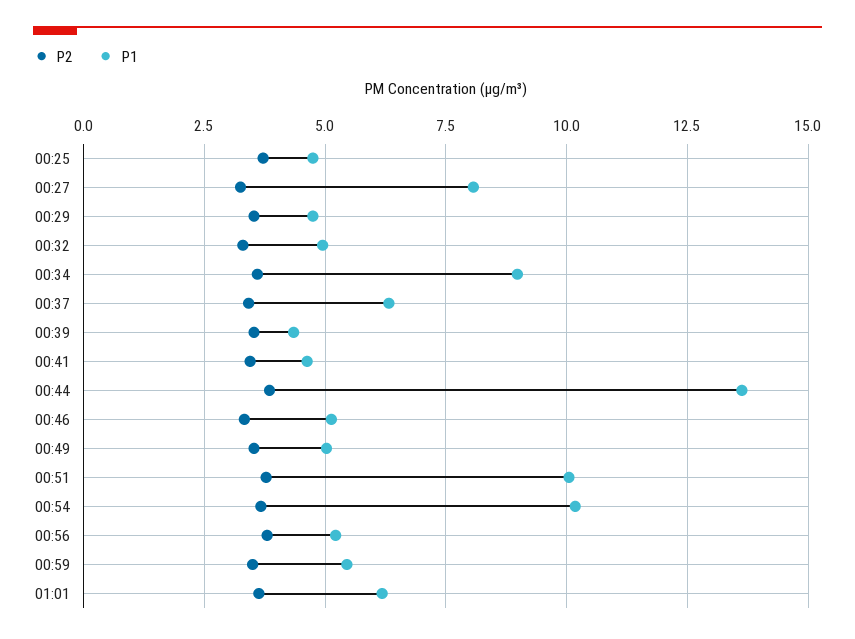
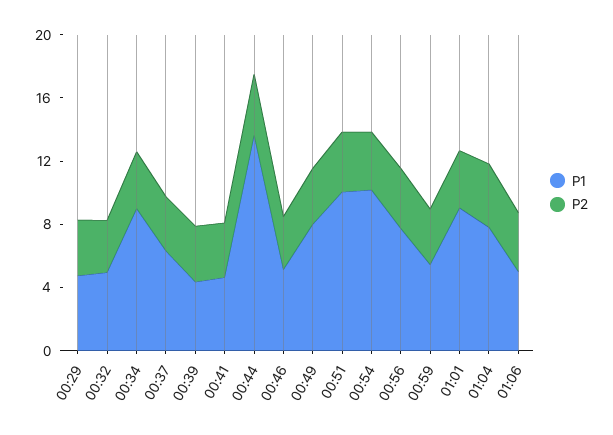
P2, 00:25: 3.75 -> none
P1, 00:25: 4.75 -> none
P2, 00:27: 3.25 -> none
P1, 00:27: 8 -> none
P1, 00:49: 5 -> 8
P1, 00:56: 5.25 -> 8
P1, 01:01: 6.25 -> 9
P1, 01:04: none -> 8
P2, 01:04: none -> 4
P1, 01:06: none -> 5
P2, 01:06: none -> 4

